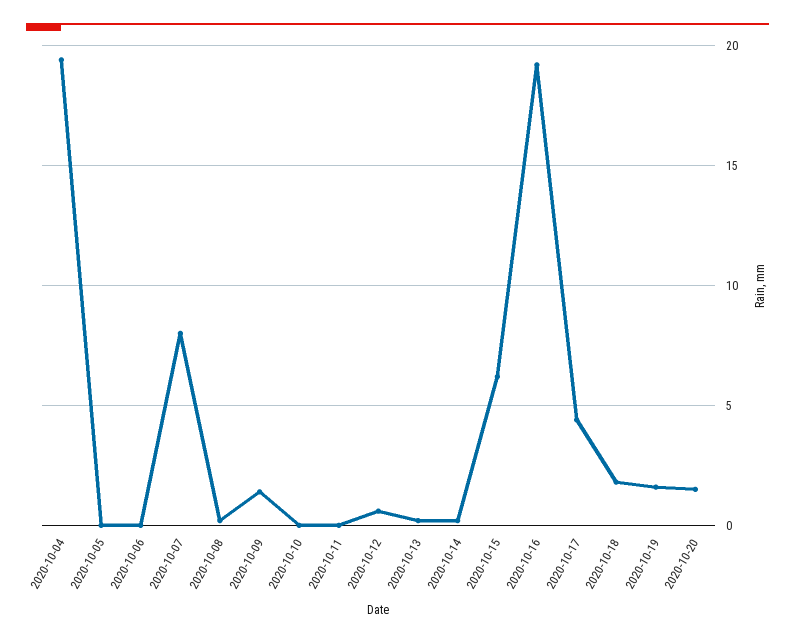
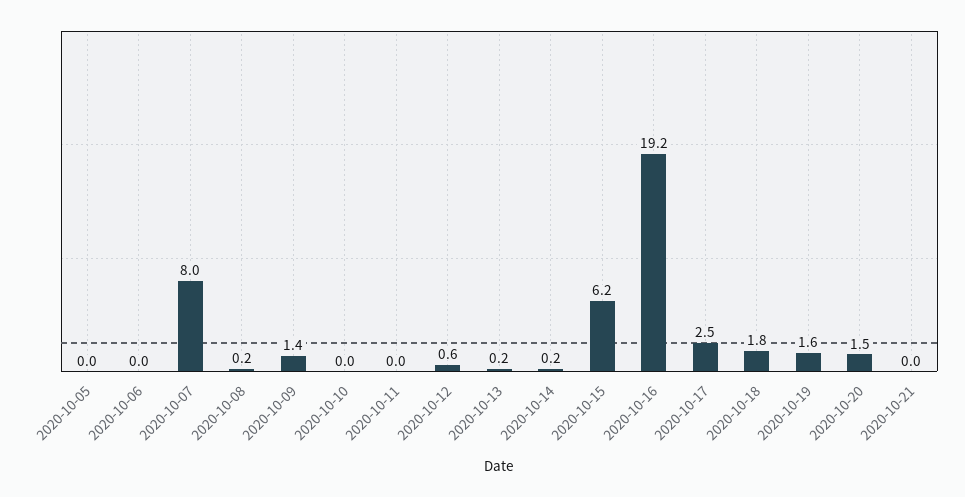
2020-10-04: 19.5 -> none
2020-10-17: 4.5 -> 2.5
2020-10-21: none -> 0

